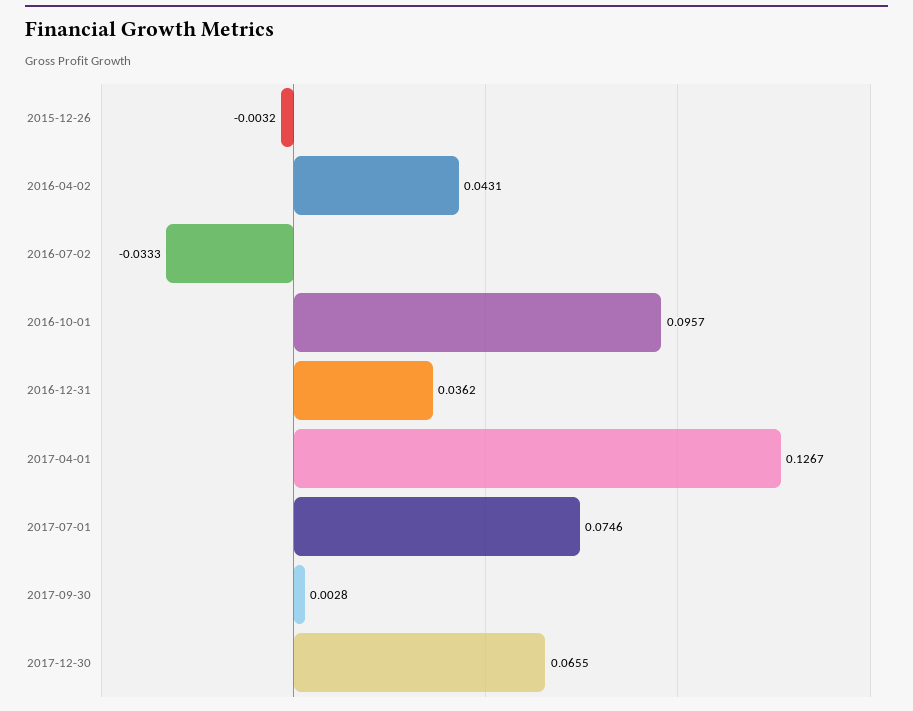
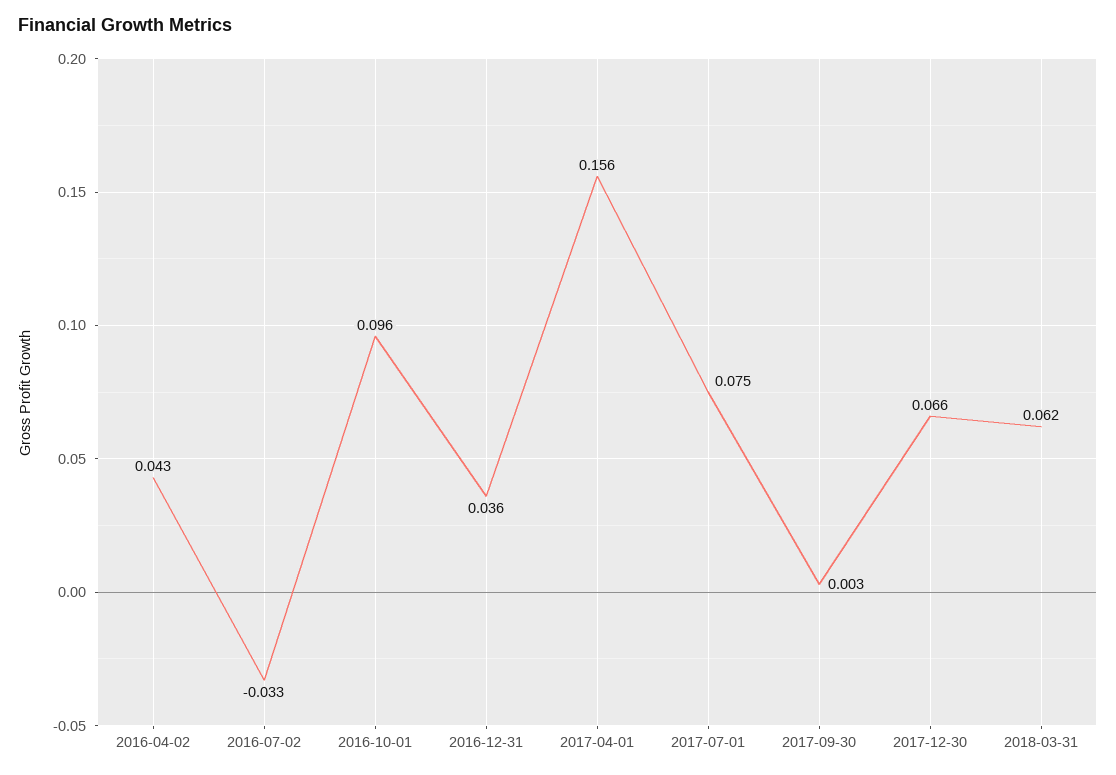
2015-12-26: -0.0032 -> none
2017-04-01: 0.1267 -> 0.156
2018-03-31: none -> 0.062

